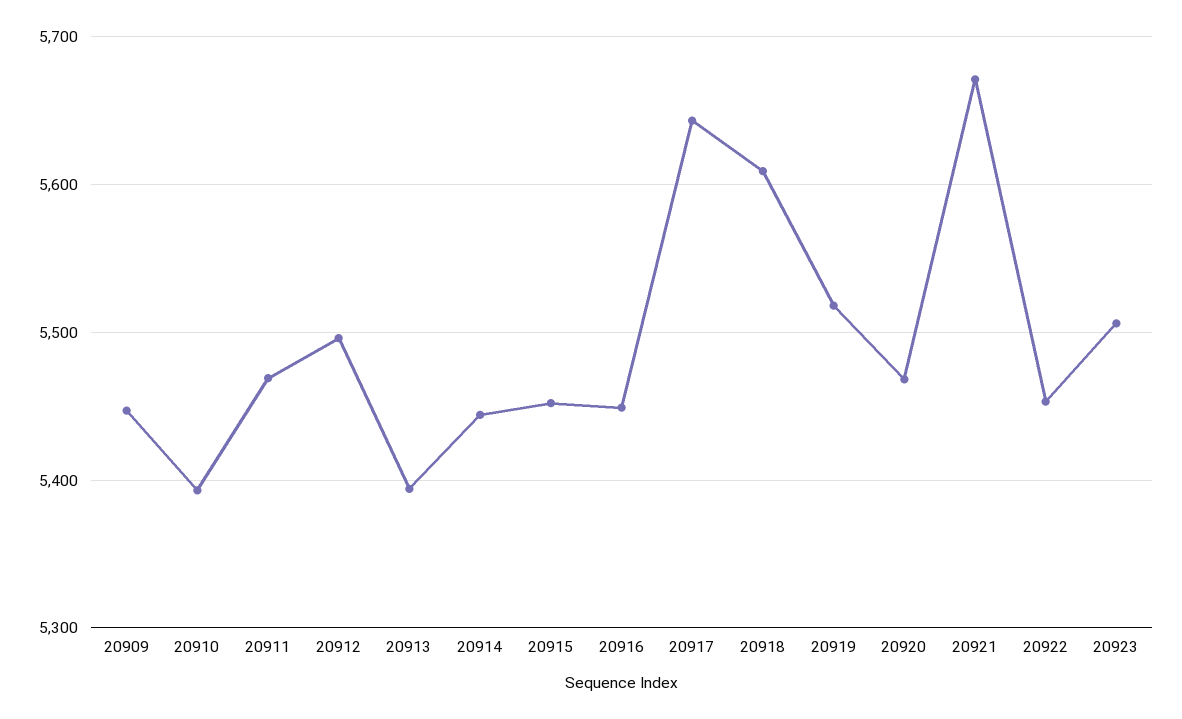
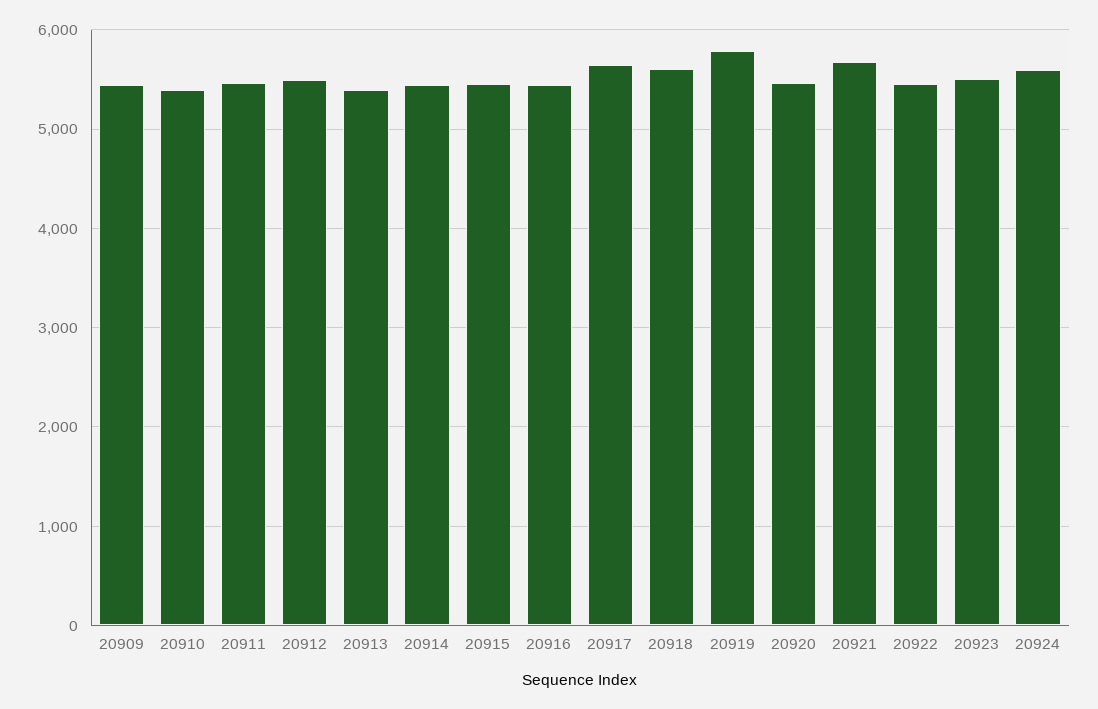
20919: 5520 -> 5800
20924: none -> 5600

